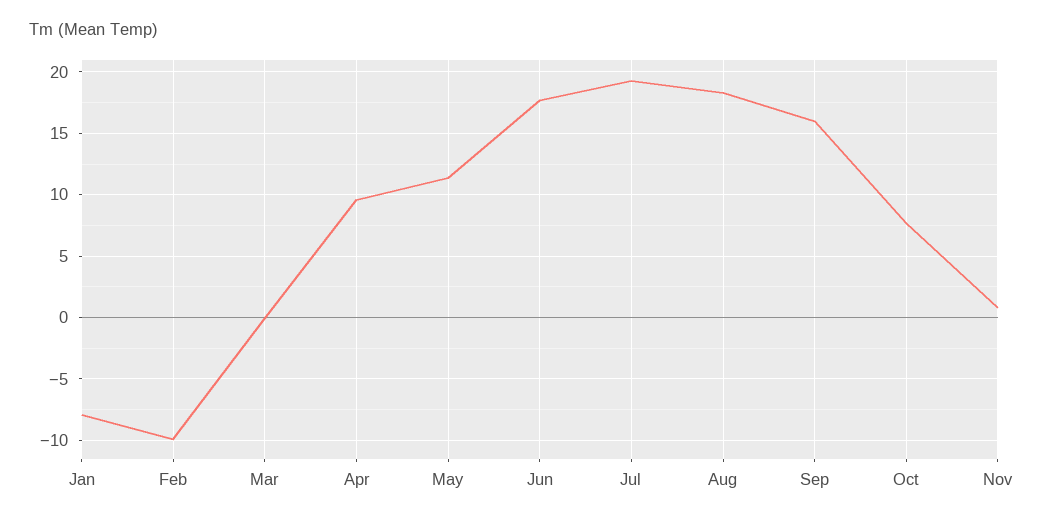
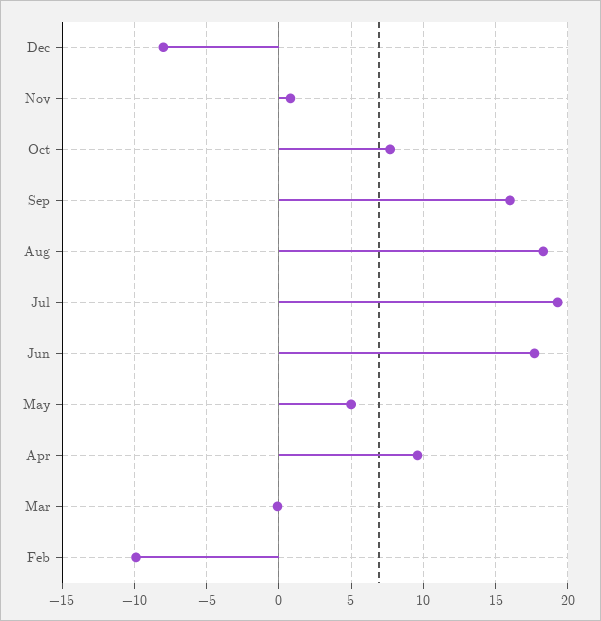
Jan: -8 -> none
May: 11.5 -> 5
Dec: none -> -8

